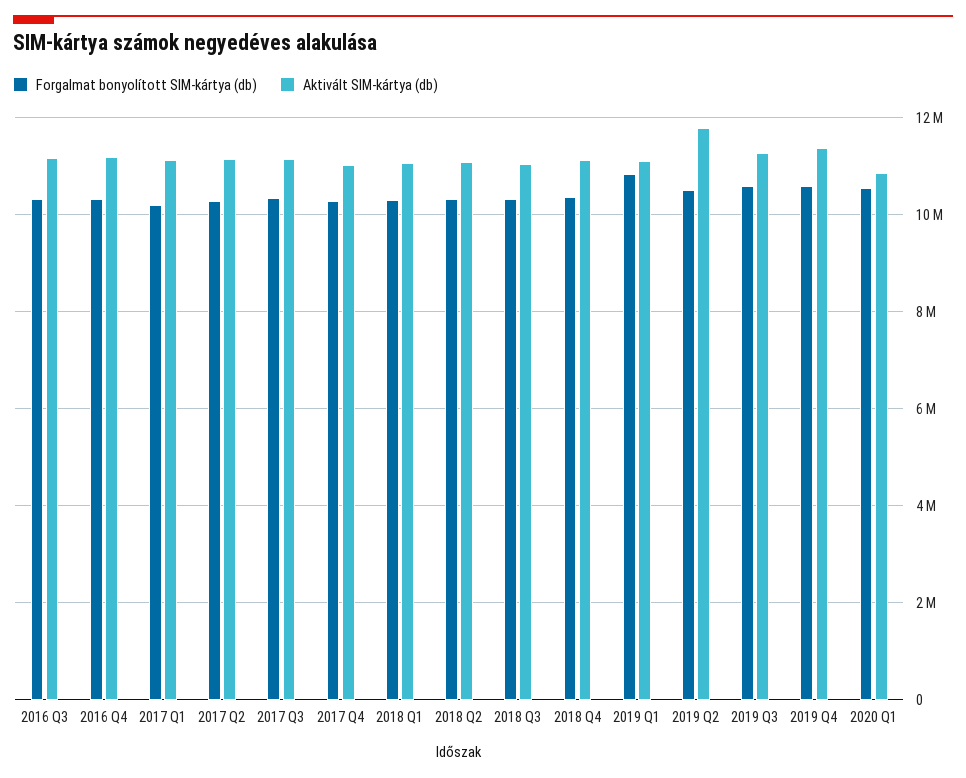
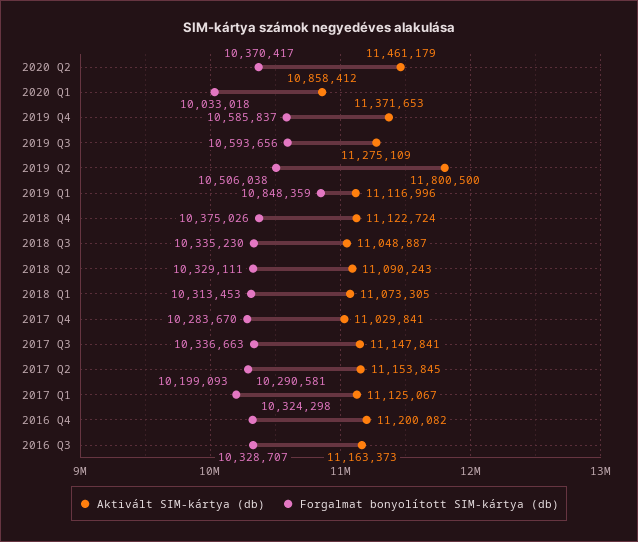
Forgalmat bonyolított SIM-kártya (db), 2020 Q1: 10600000 -> 10033018
Aktivált SIM-kártya (db), 2020 Q2: none -> 11461179
Forgalmat bonyolított SIM-kártya (db), 2020 Q2: none -> 10370417

